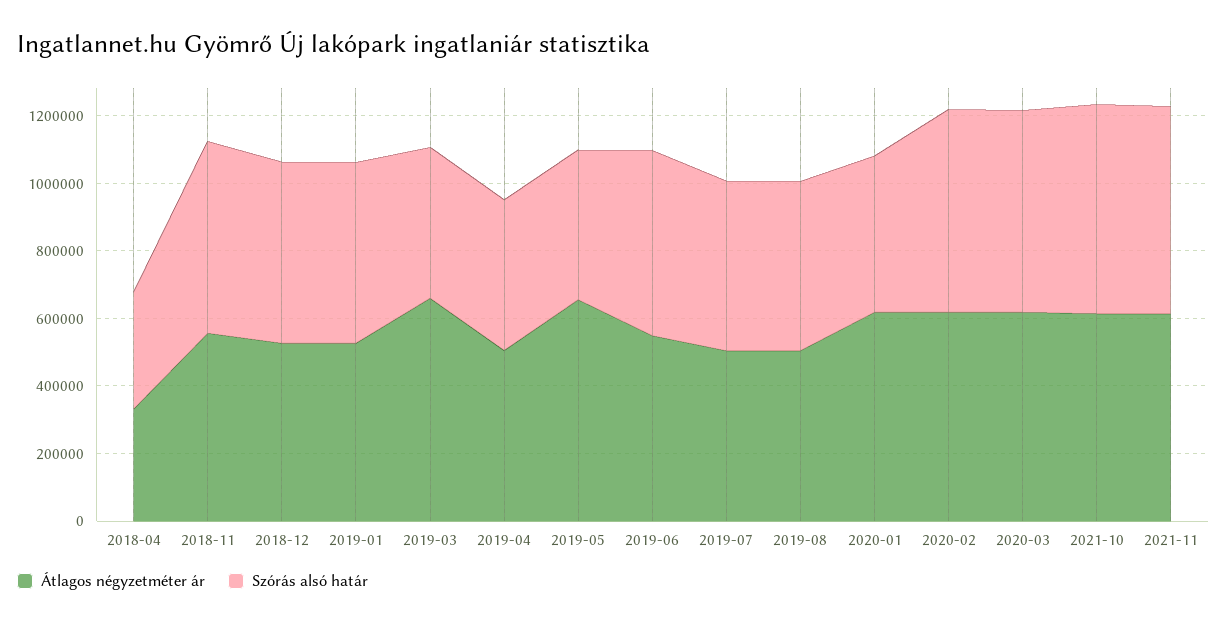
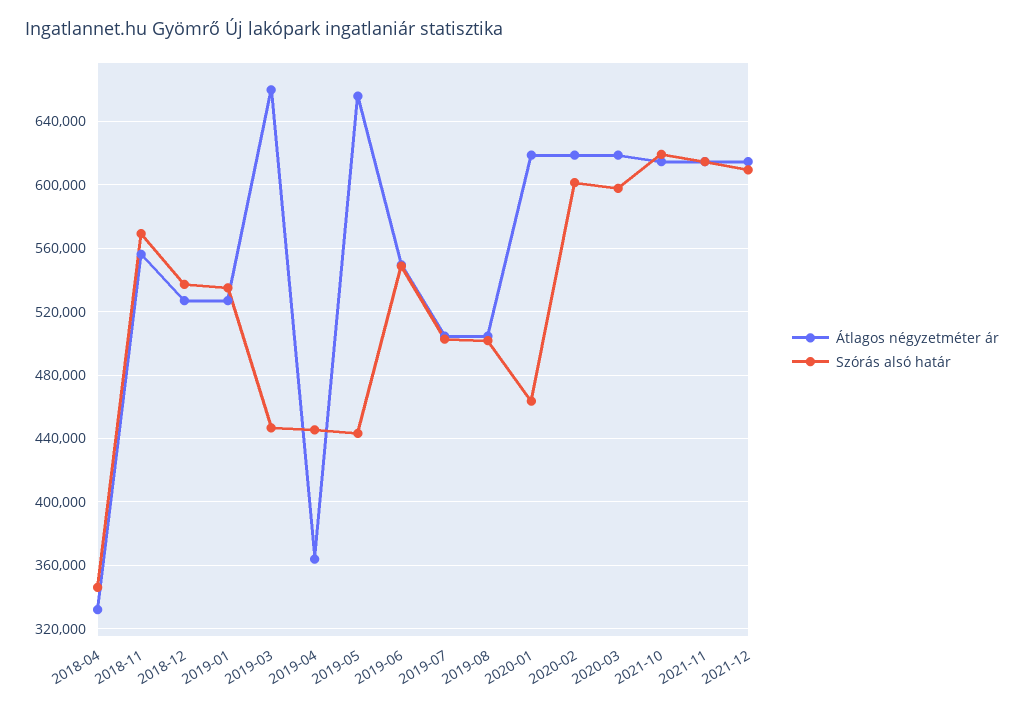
Átlagos négyzetméter ár, 2019-04: 500000 -> 365000
Átlagos négyzetméter ár, 2021-12: none -> 615000
Szórás alsó határ, 2021-12: none -> 610000

